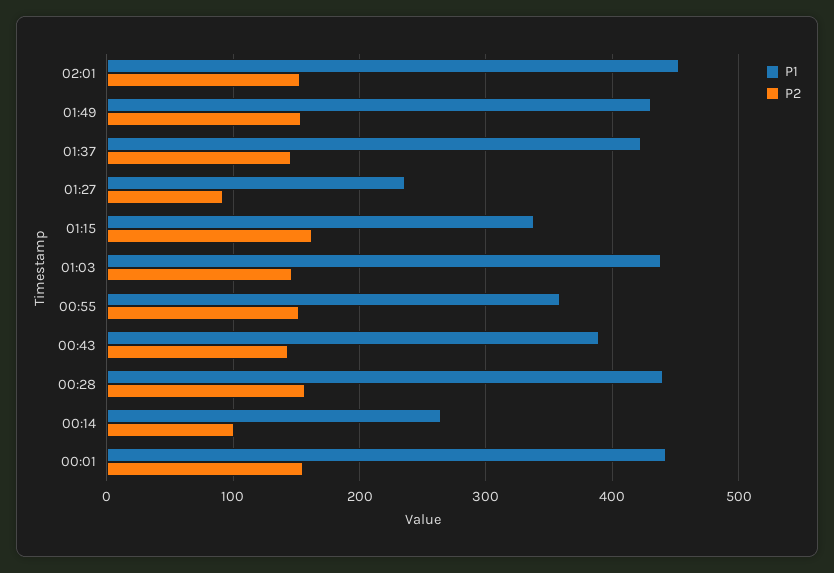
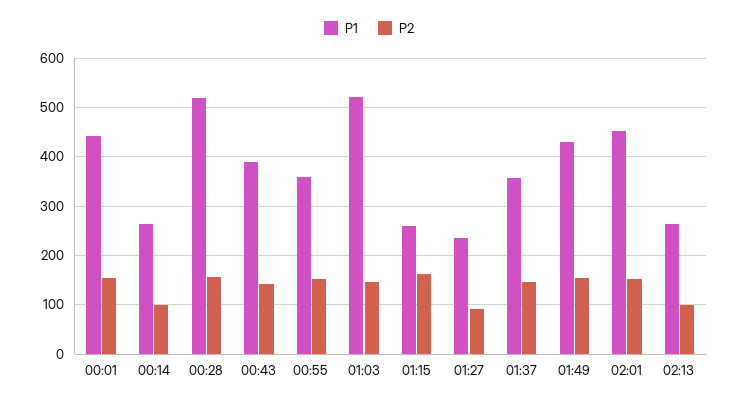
P1, 01:37: 420 -> 360
P1, 01:15: 340 -> 260
P1, 01:03: 440 -> 520
P1, 00:28: 440 -> 520
P1, 02:13: none -> 260
P2, 02:13: none -> 100

